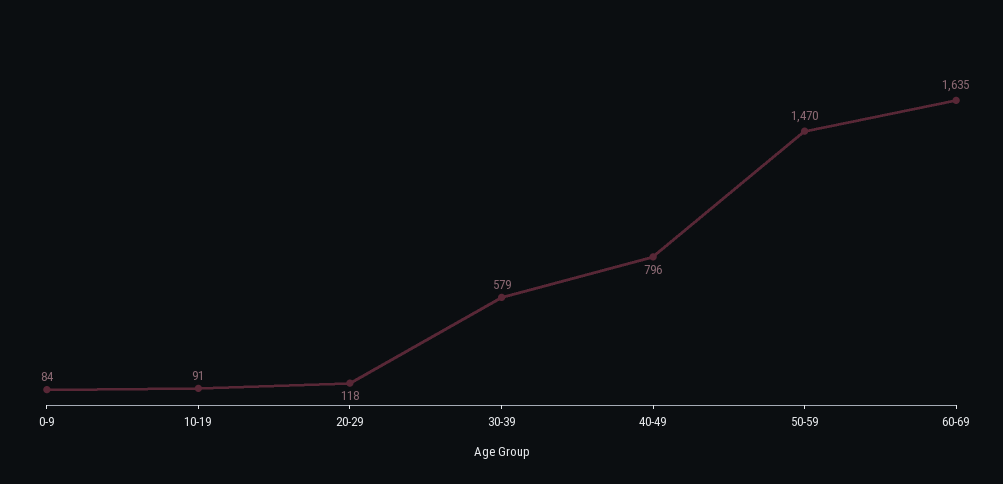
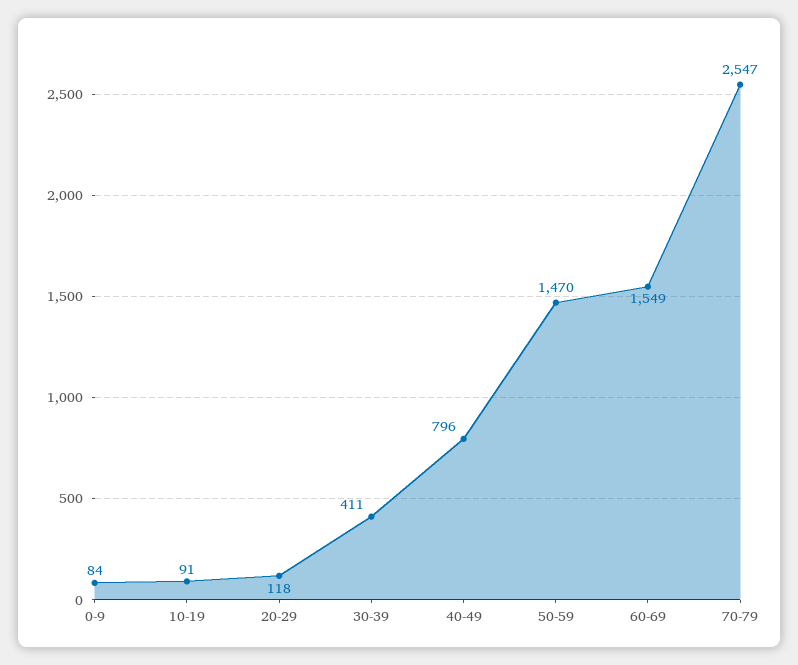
30-39: 579 -> 411
60-69: 1635 -> 1549
70-79: none -> 2547

